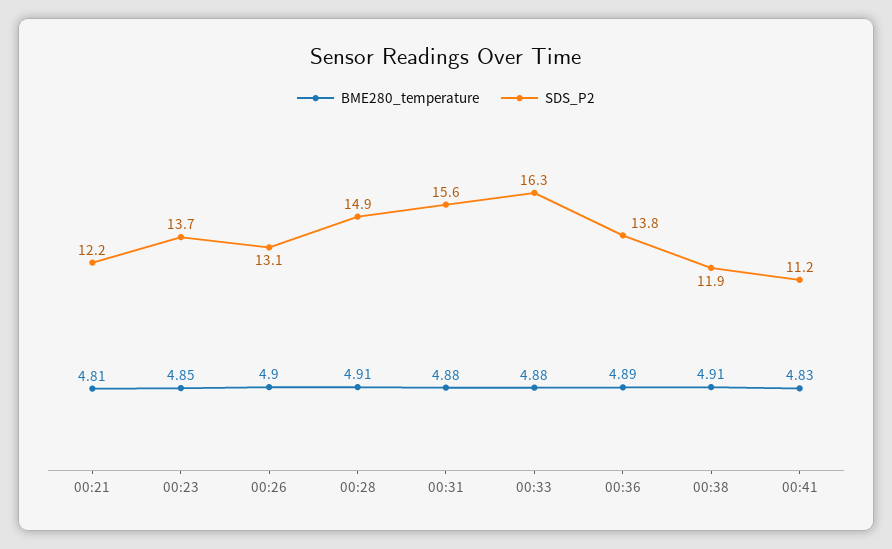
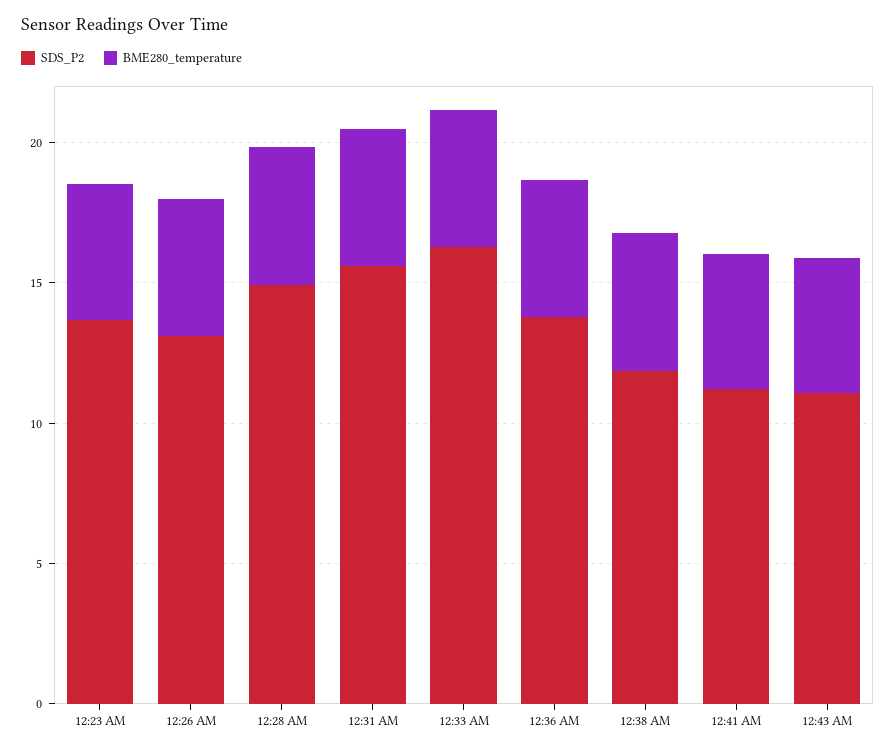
BME280_temperature, 00:21: 4.81 -> none
SDS_P2, 00:21: 12.2 -> none
SDS_P2, 12:43 AM: none -> 11
BME280_temperature, 12:43 AM: none -> 5

